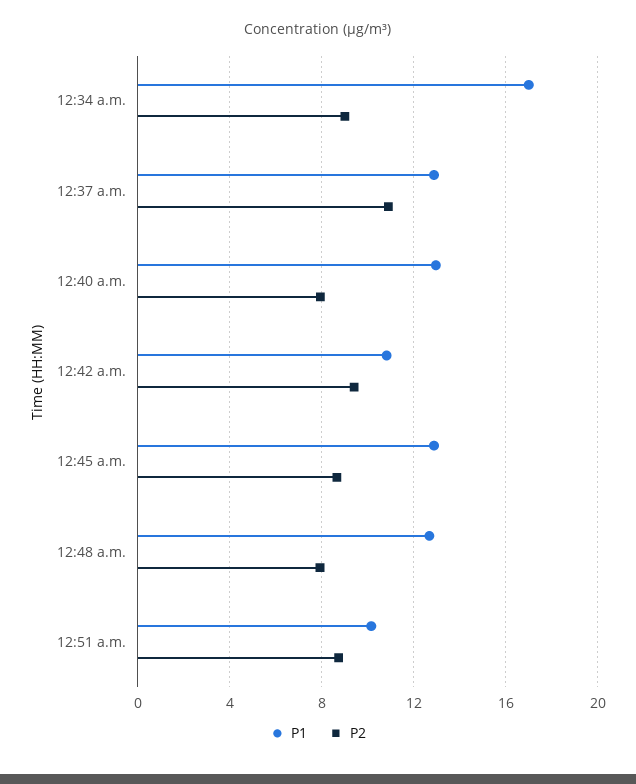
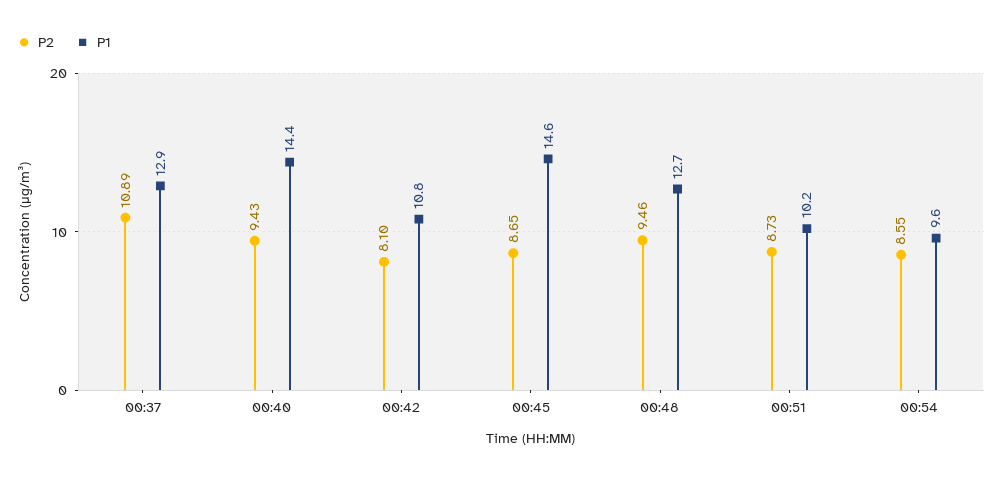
P1, 12:34 a.m.: 17 -> none
P2, 12:34 a.m.: 9 -> none
P1, 12:40 a.m.: 13 -> 14.4
P2, 12:40 a.m.: 8 -> 9.43
P2, 12:42 a.m.: 9.5 -> 8.1
P1, 12:45 a.m.: 13 -> 14.6
P2, 12:48 a.m.: 8 -> 9.46
P2, 00:54: none -> 8.55
P1, 00:54: none -> 9.6

